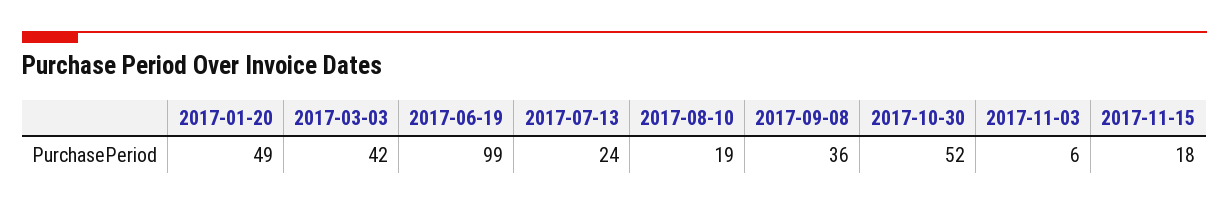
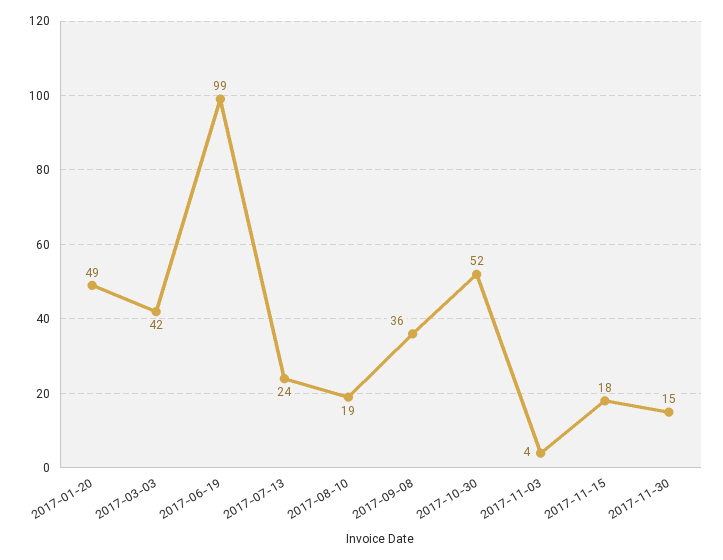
2017-11-03: 6 -> 4
2017-11-30: none -> 15

